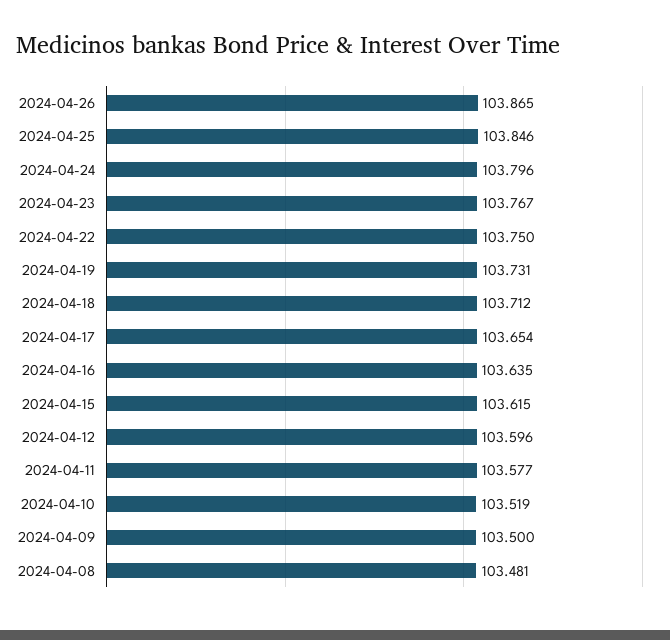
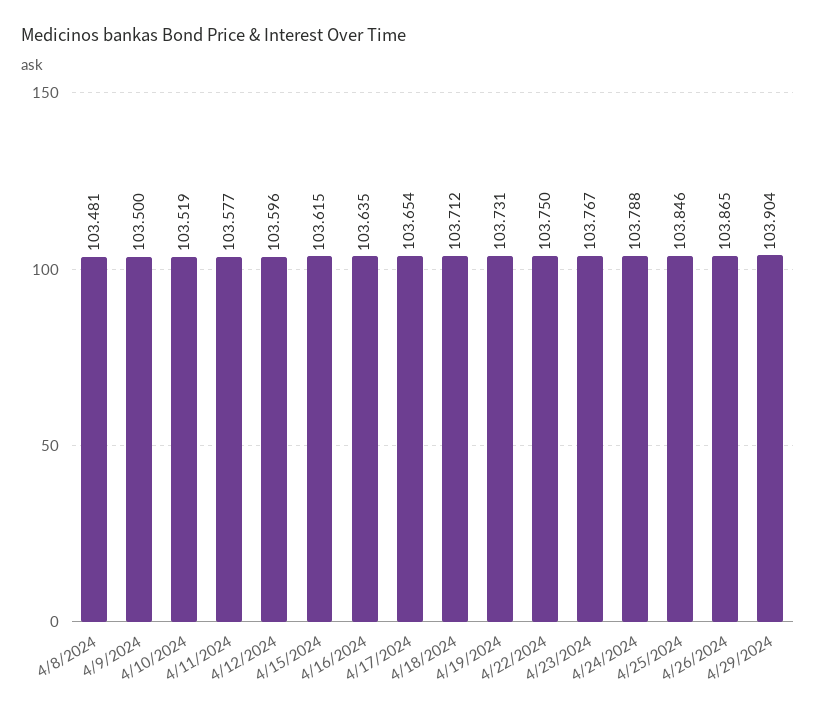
2024-04-24: 103.796 -> 103.788
4/29/2024: none -> 103.904

